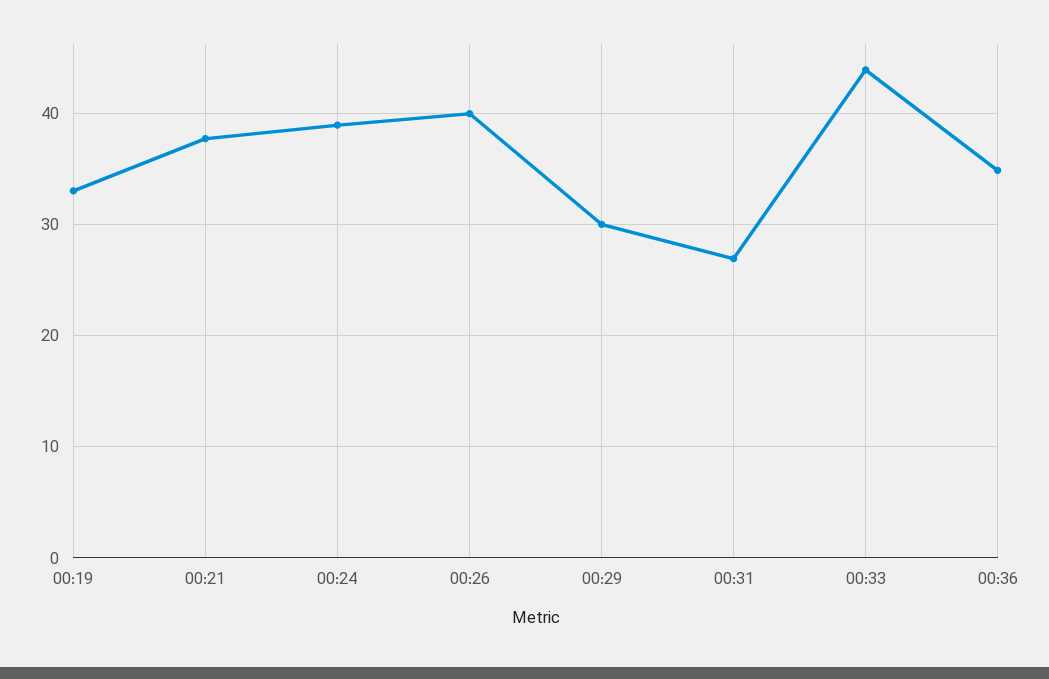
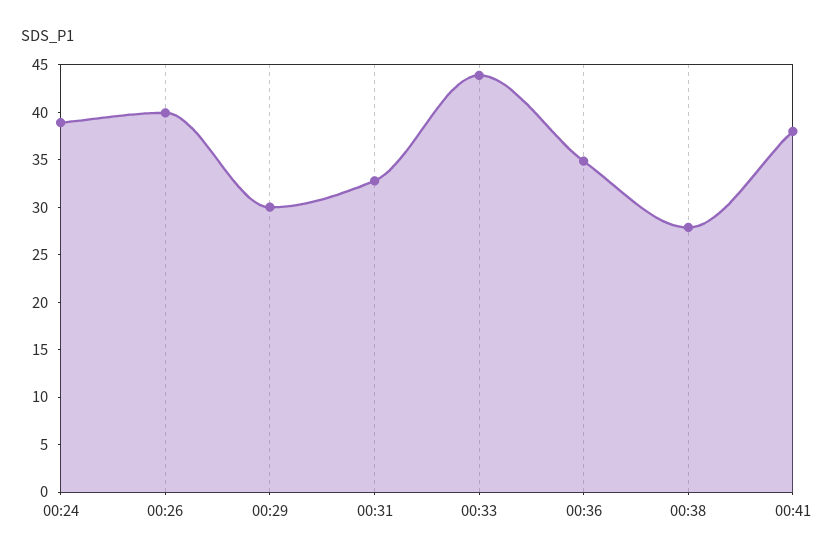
00:19: 33 -> none
00:21: 38 -> none
00:31: 27 -> 33
00:38: none -> 28
00:41: none -> 38

